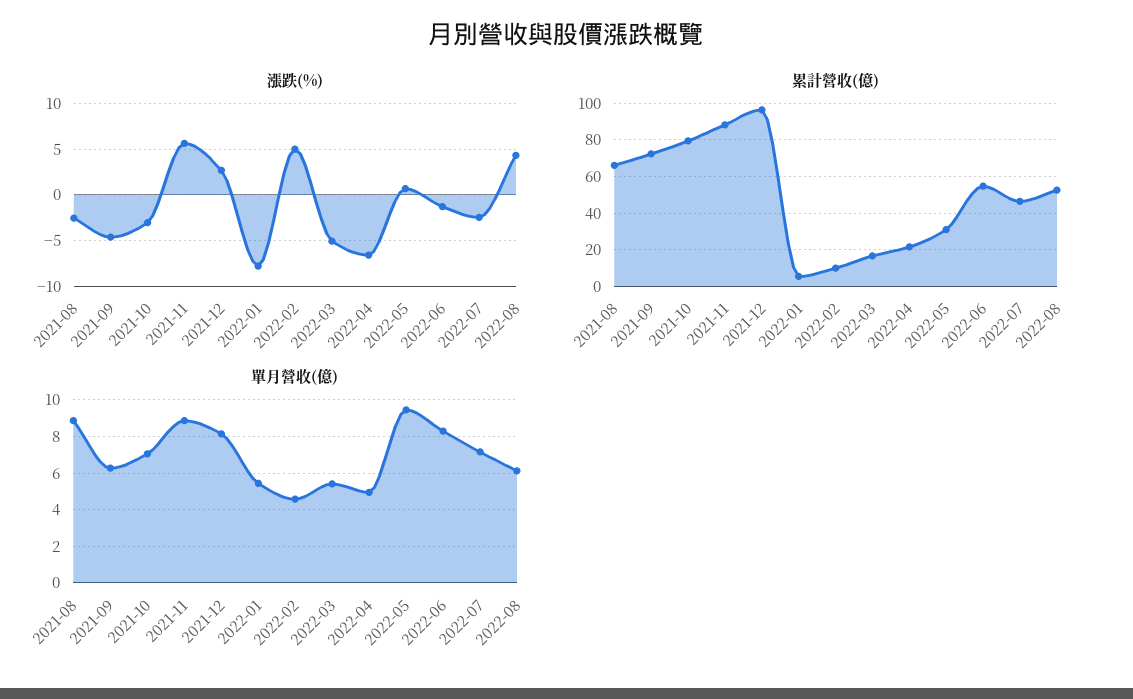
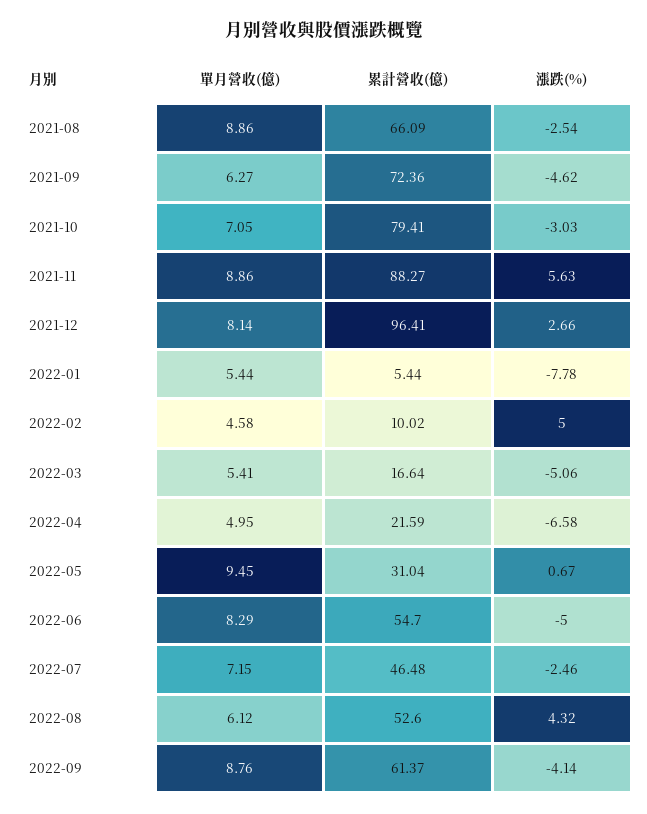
漲跌(%), 2022-06: -1 -> -5
單月營收(億), 2022-09: none -> 8.76
累計營收(億), 2022-09: none -> 61.37
漲跌(%), 2022-09: none -> -4.14

